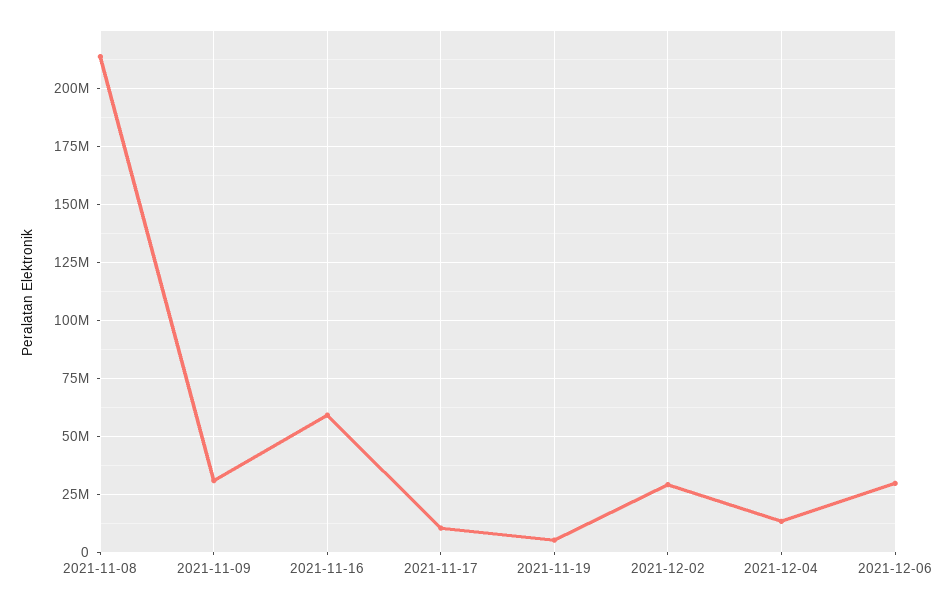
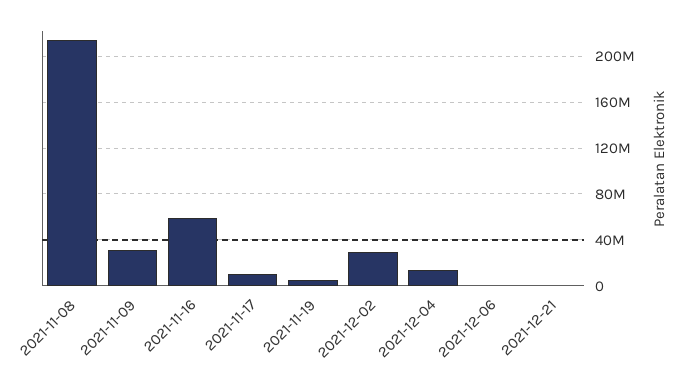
2021-12-06: 30000000 -> 0
2021-12-21: none -> 0

